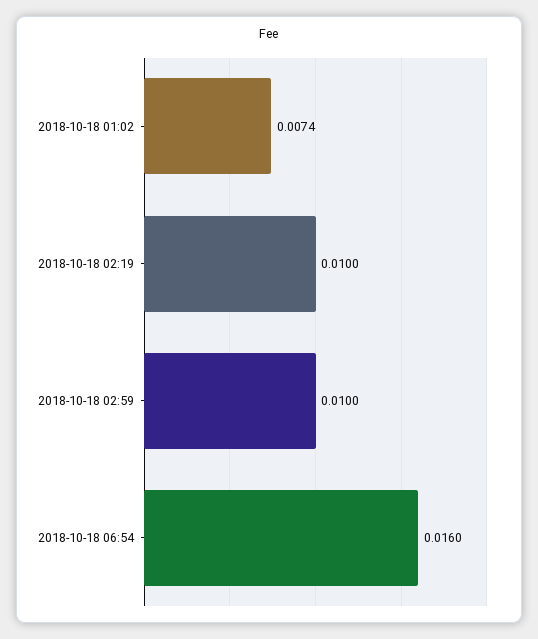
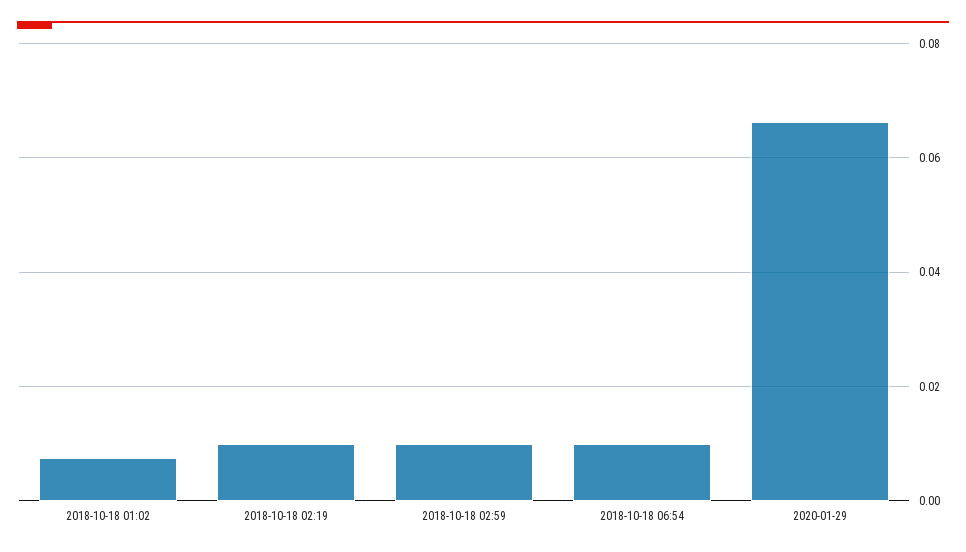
2018-10-18 06:54: 0.016 -> 0.01
2020-01-29: none -> 0.066

